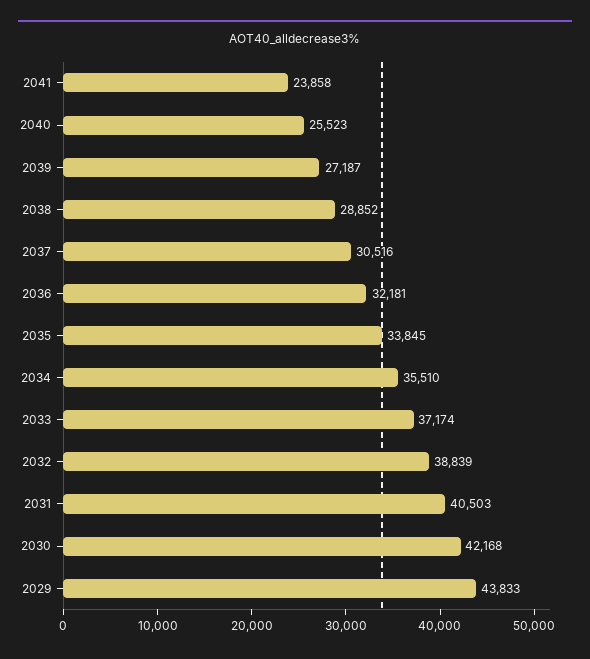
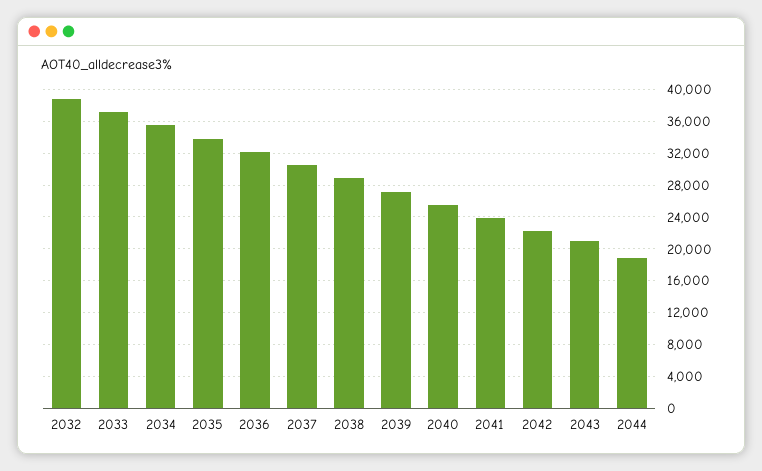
2031: 40503 -> none
2030: 42168 -> none
2029: 43833 -> none
2042: none -> 22000
2043: none -> 21000
2044: none -> 19000

